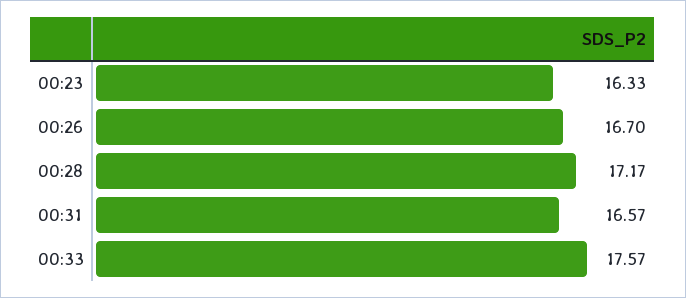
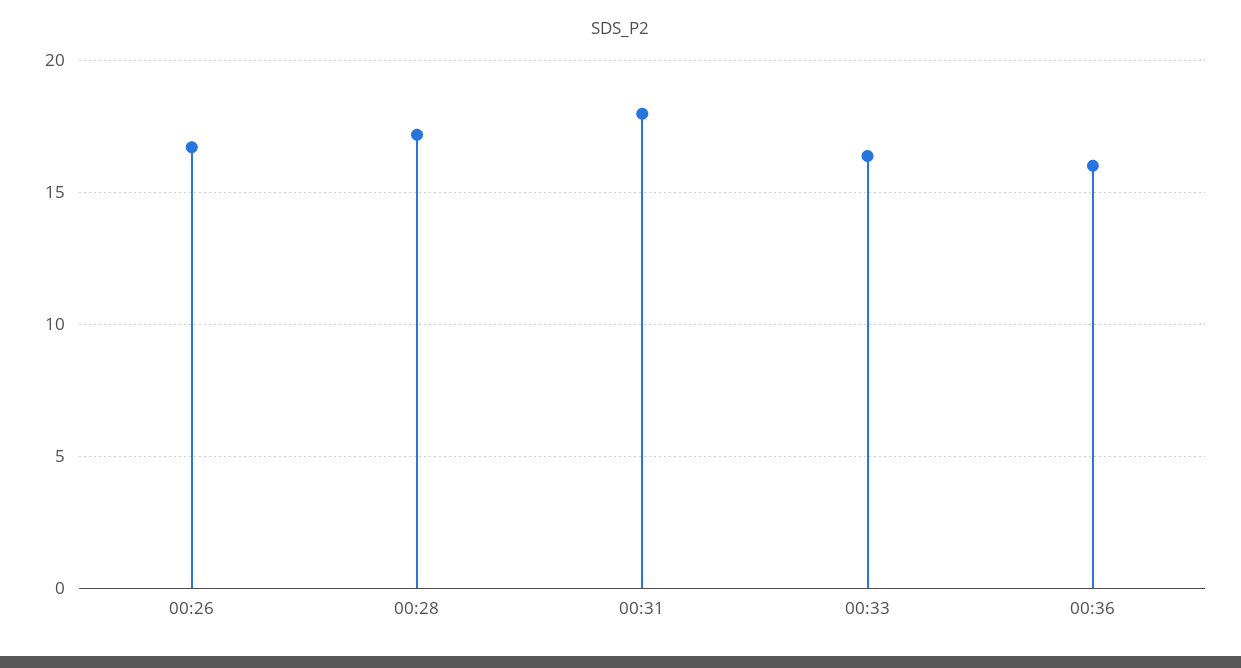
00:23: 16.33 -> none
00:31: 16.57 -> 18
00:33: 17.57 -> 16.5
00:36: none -> 16

